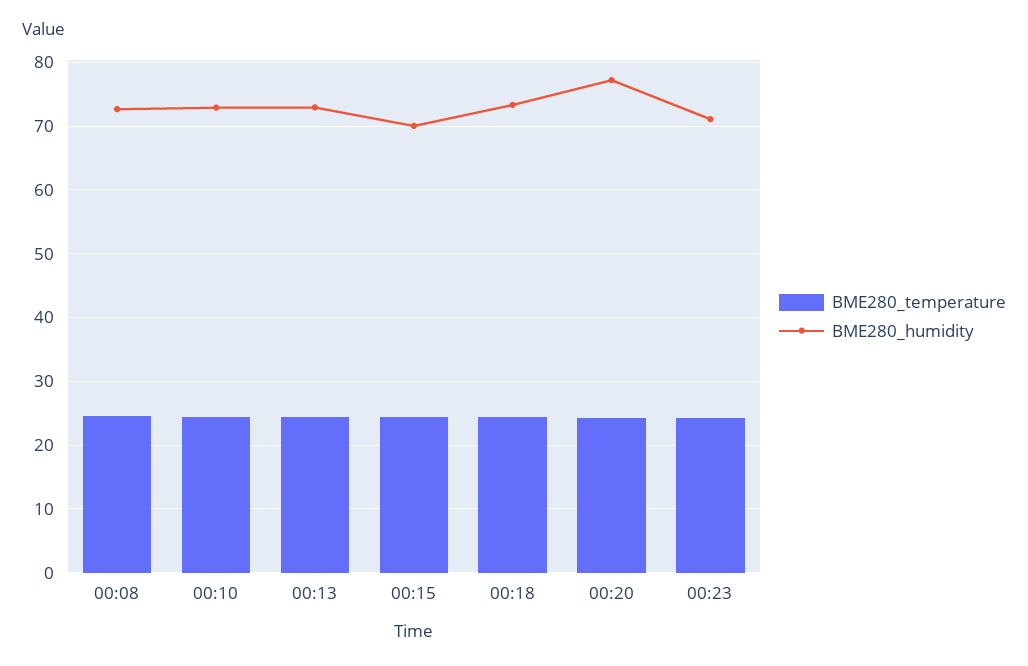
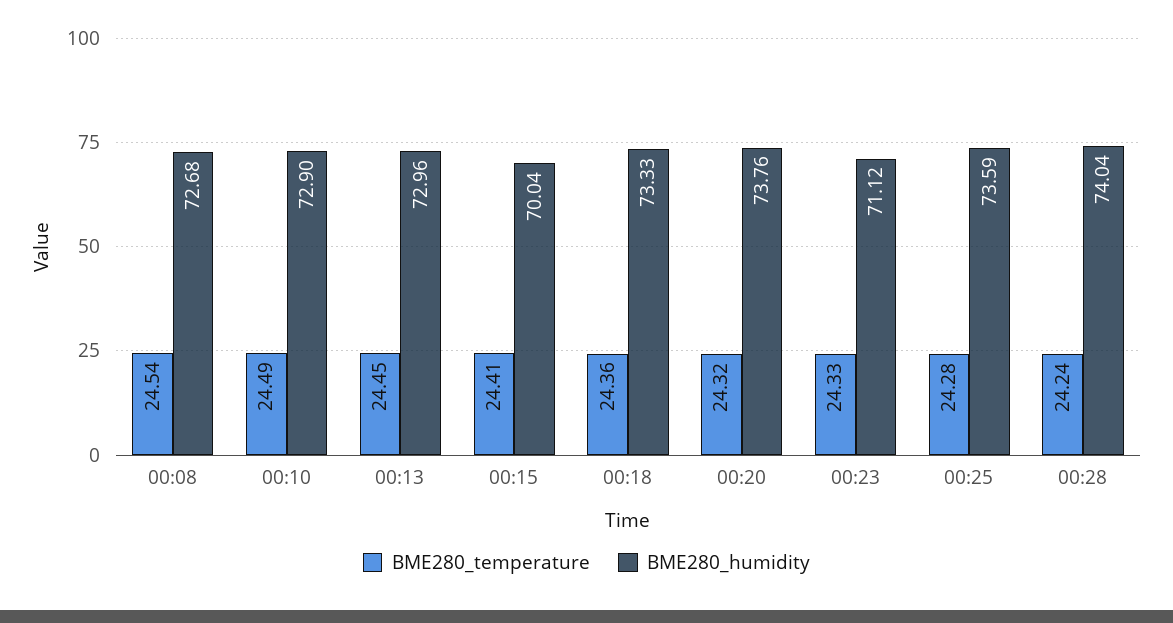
BME280_humidity, 00:20: 77 -> 73.76
BME280_temperature, 00:25: none -> 24.28
BME280_humidity, 00:25: none -> 73.59
BME280_temperature, 00:28: none -> 24.24
BME280_humidity, 00:28: none -> 74.04

